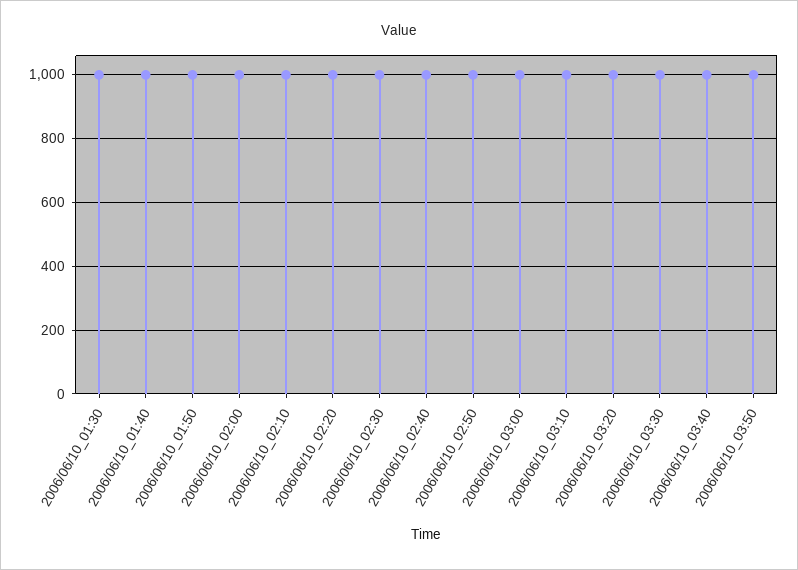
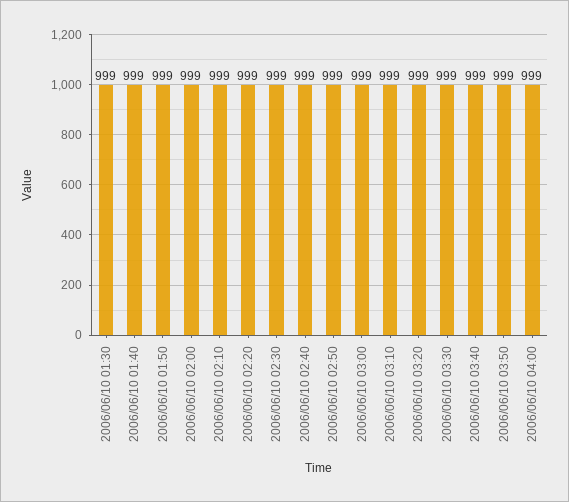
2006/06/10 04:00: none -> 999

